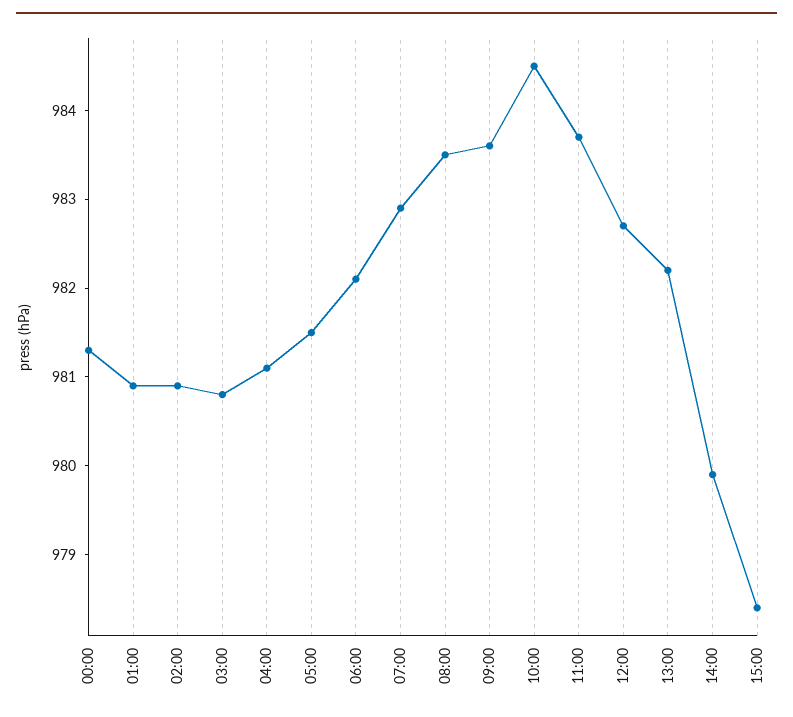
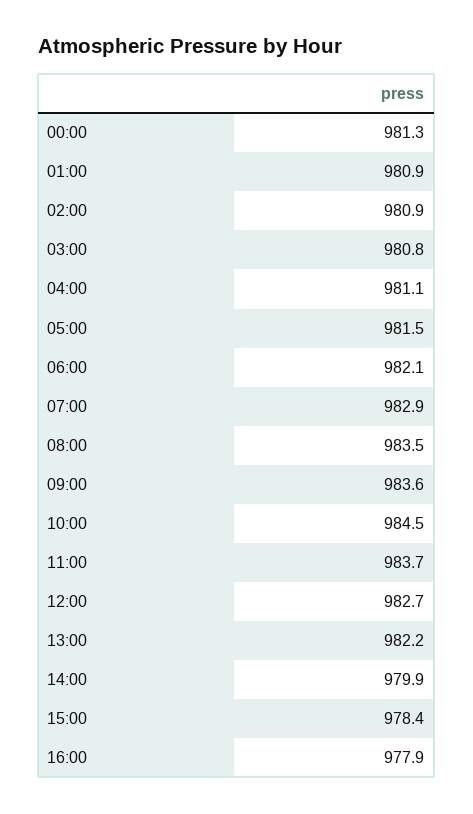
16:00: none -> 977.9

